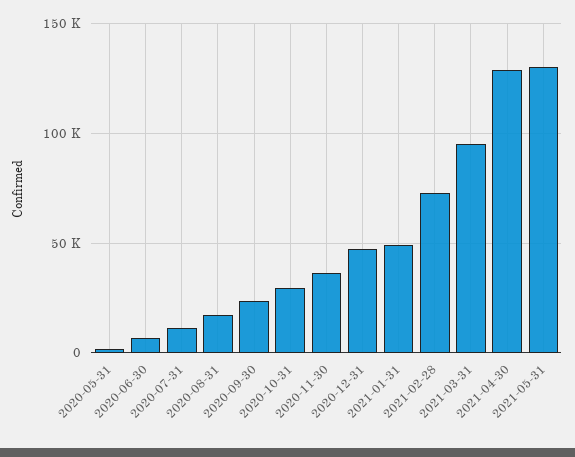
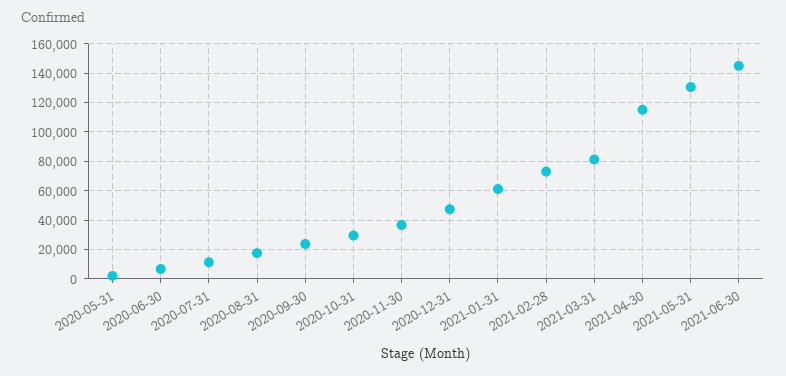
2021-01-31: 50000 -> 60000
2021-03-31: 95000 -> 80000
2021-04-30: 130000 -> 115000
2021-06-30: none -> 145000

